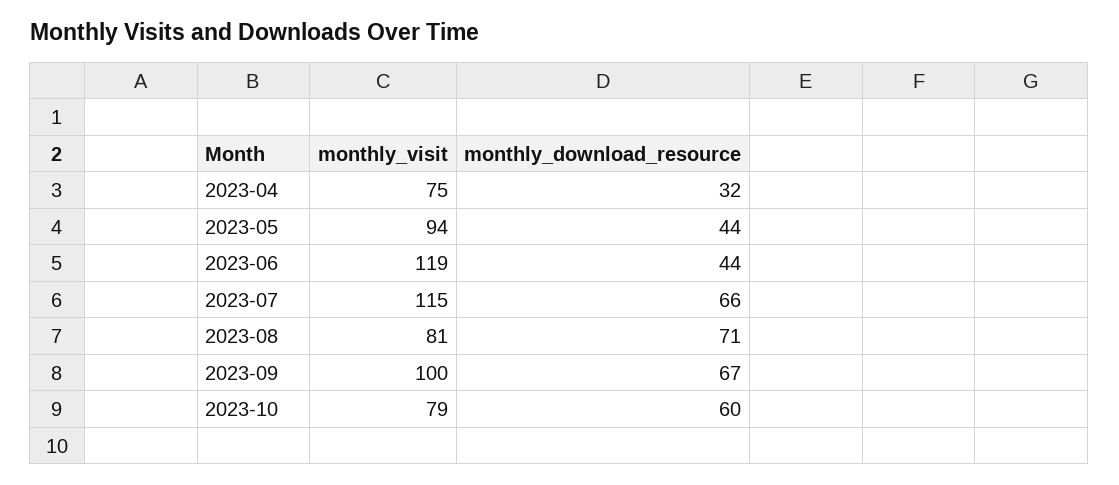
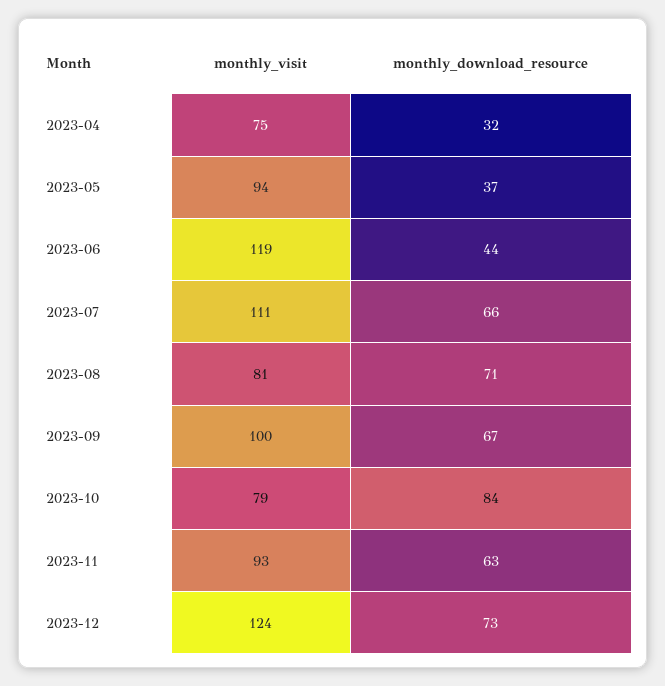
monthly_download_resource, 2023-05: 44 -> 37
monthly_visit, 2023-07: 115 -> 111
monthly_download_resource, 2023-10: 60 -> 84
monthly_visit, 2023-11: none -> 93
monthly_download_resource, 2023-11: none -> 63
monthly_visit, 2023-12: none -> 124
monthly_download_resource, 2023-12: none -> 73

